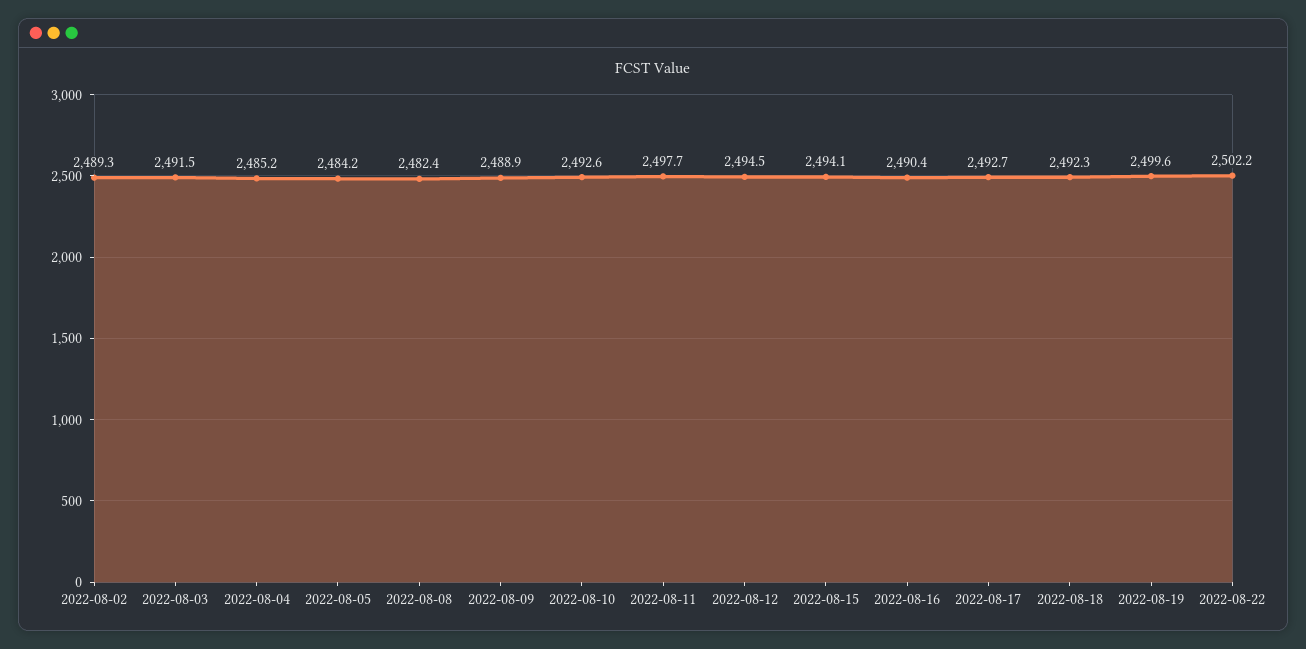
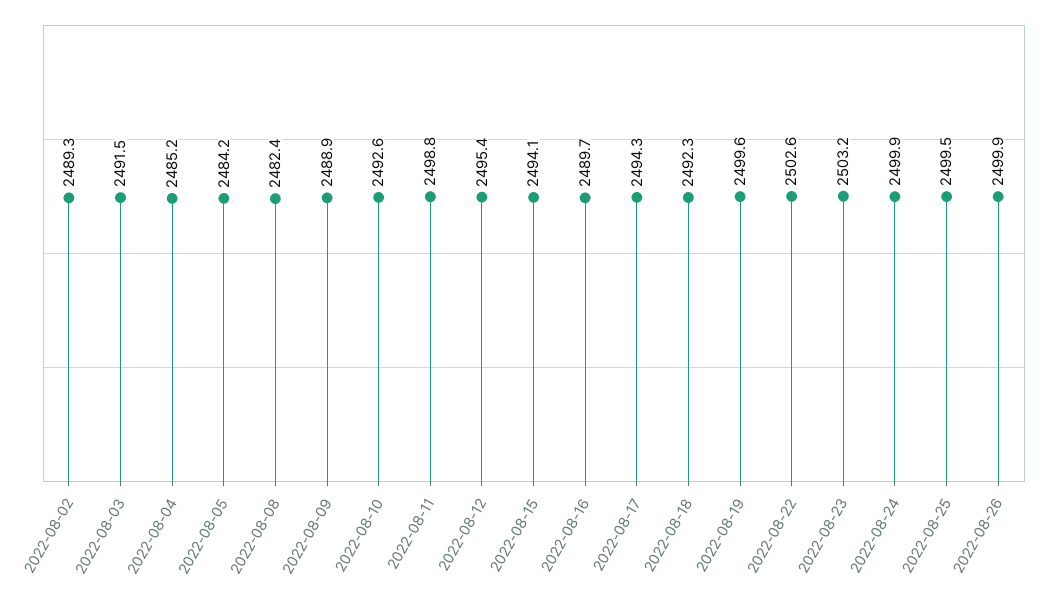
2022-08-11: 2497.7 -> 2498.8
2022-08-12: 2494.5 -> 2495.4
2022-08-16: 2490.4 -> 2489.7
2022-08-17: 2492.7 -> 2494.3
2022-08-22: 2502.2 -> 2502.6
2022-08-23: none -> 2503.2
2022-08-24: none -> 2499.9
2022-08-25: none -> 2499.5
2022-08-26: none -> 2499.9

